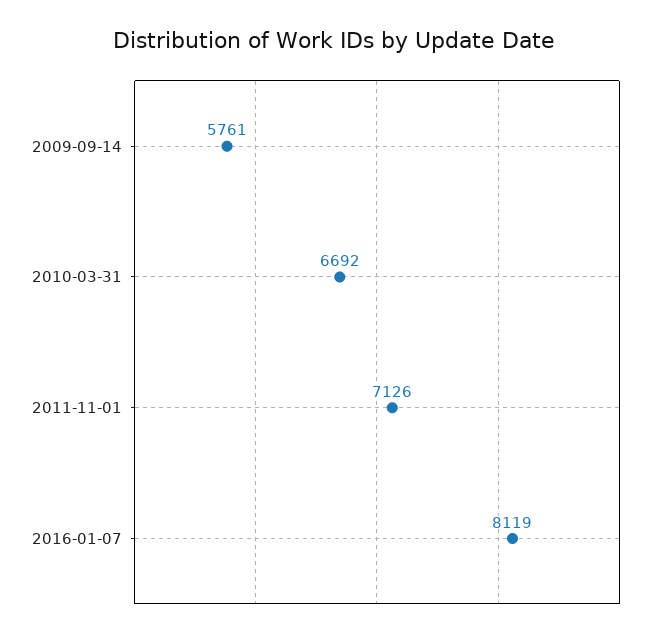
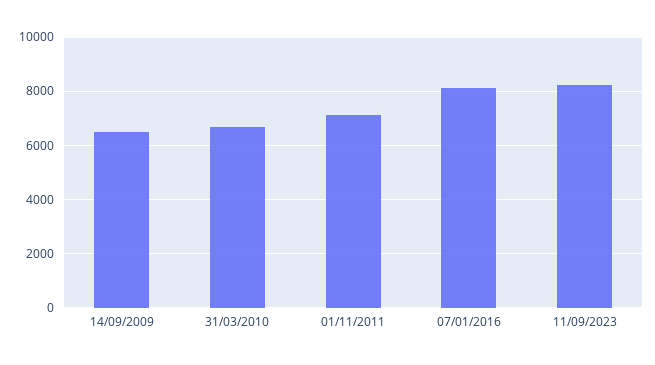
2009-09-14: 5761 -> 6500
11/09/2023: none -> 8250

